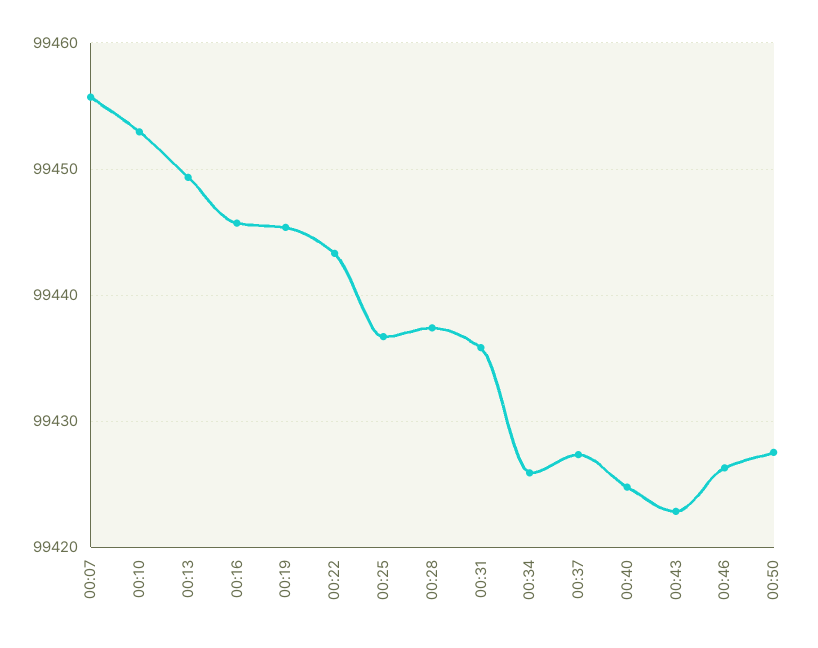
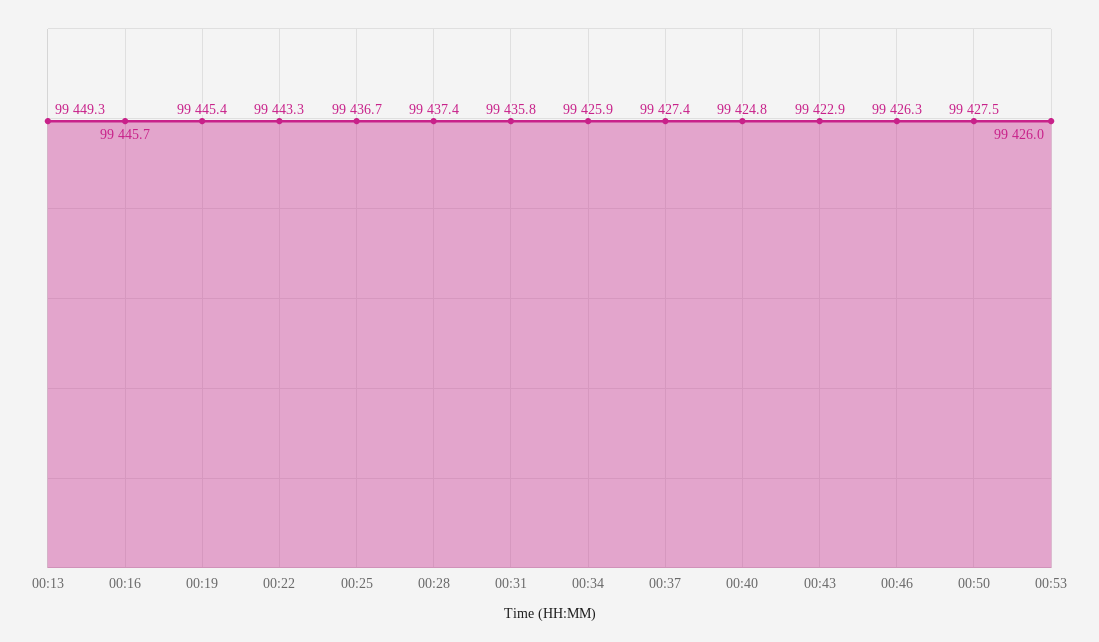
00:07: 99456 -> none
00:10: 99453 -> none
00:53: none -> 99426

